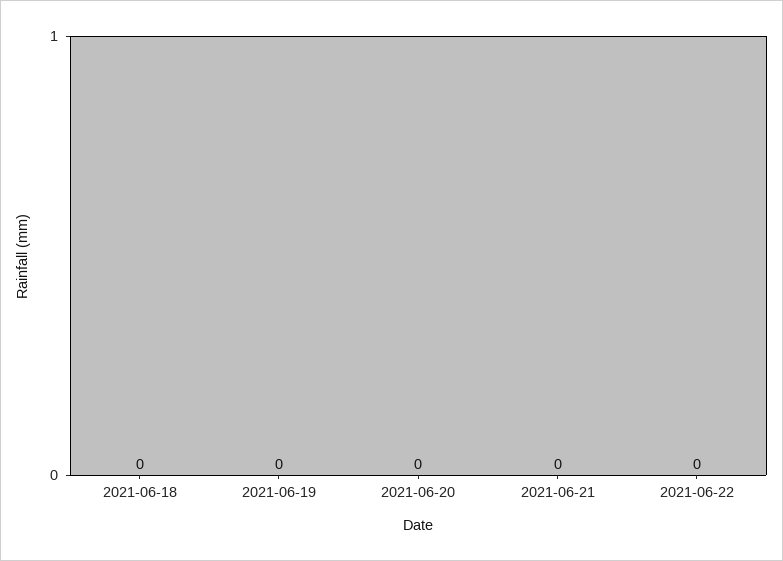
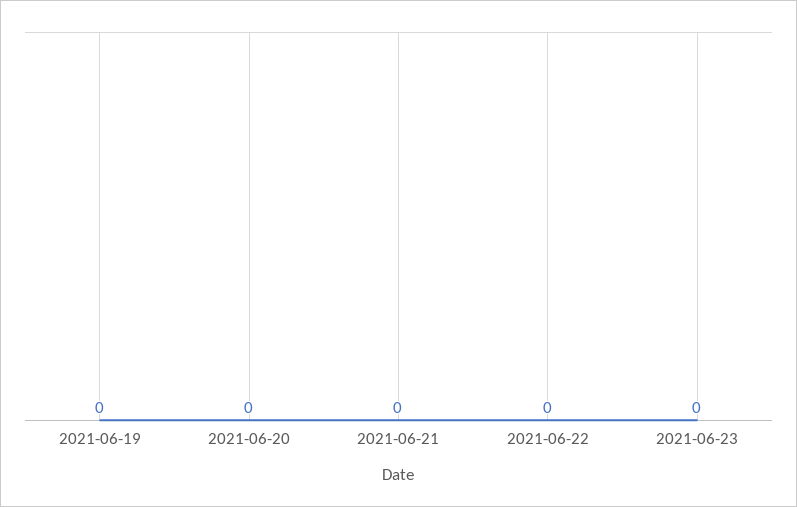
2021-06-18: 0 -> none
2021-06-23: none -> 0

